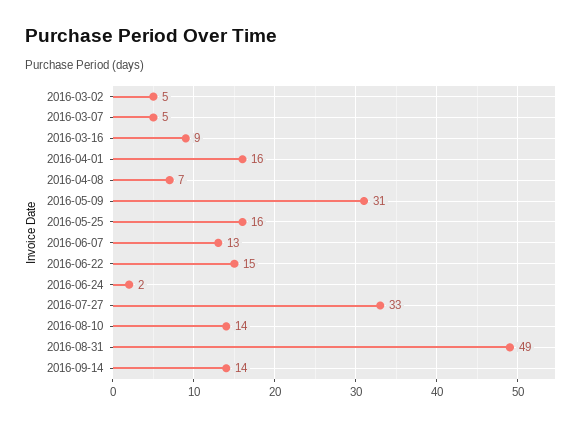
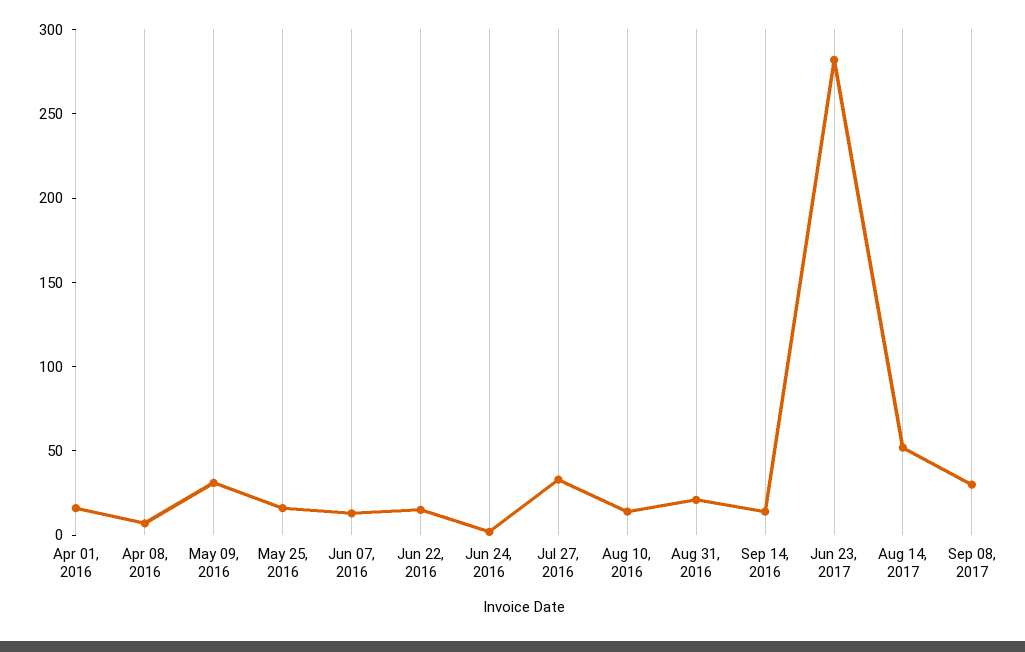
2016-03-02: 5 -> none
2016-03-07: 5 -> none
2016-03-16: 9 -> none
2016-08-31: 49 -> 20
Jun 23, 2017: none -> 280
Aug 14, 2017: none -> 50
Sep 08, 2017: none -> 30

